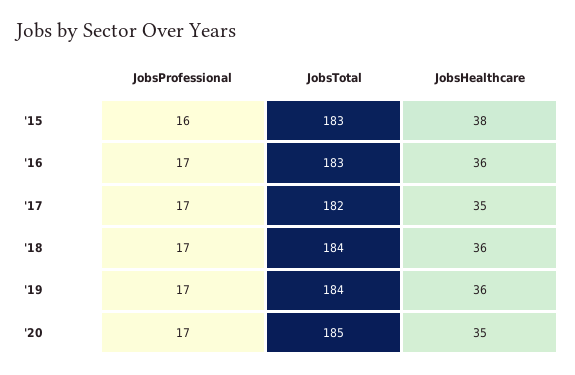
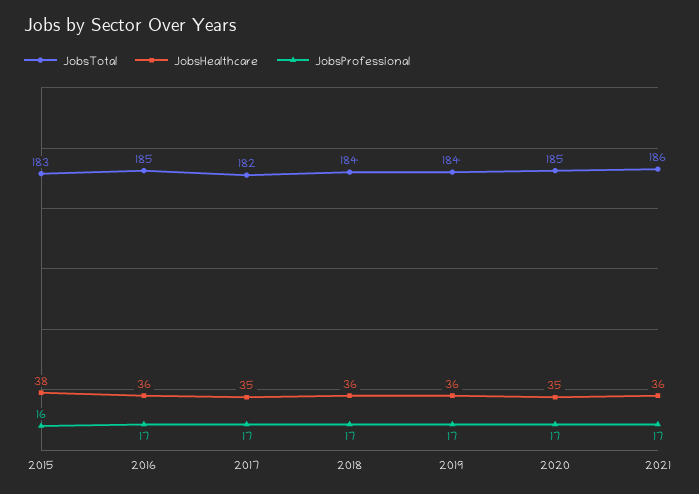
JobsTotal, '16: 183 -> 185
JobsTotal, 2021: none -> 186
JobsHealthcare, 2021: none -> 36
JobsProfessional, 2021: none -> 17

